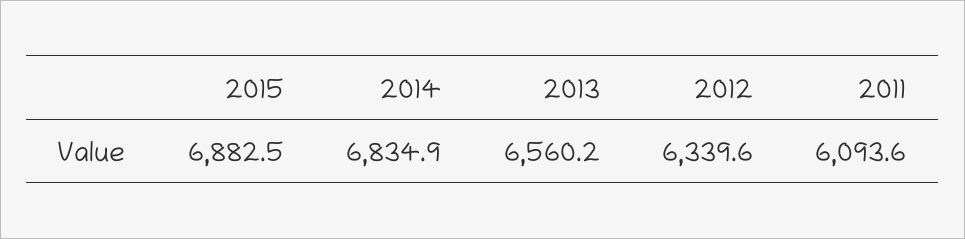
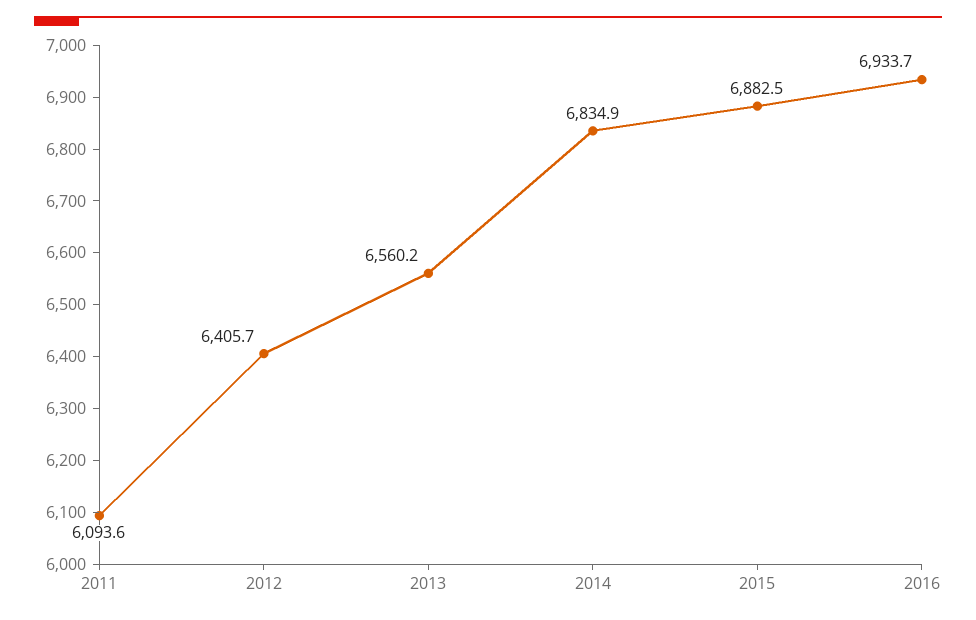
2012: 6339.6 -> 6405.7
2016: none -> 6933.7

